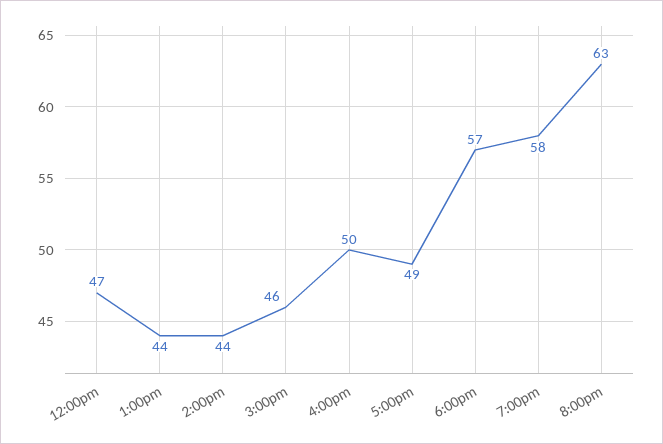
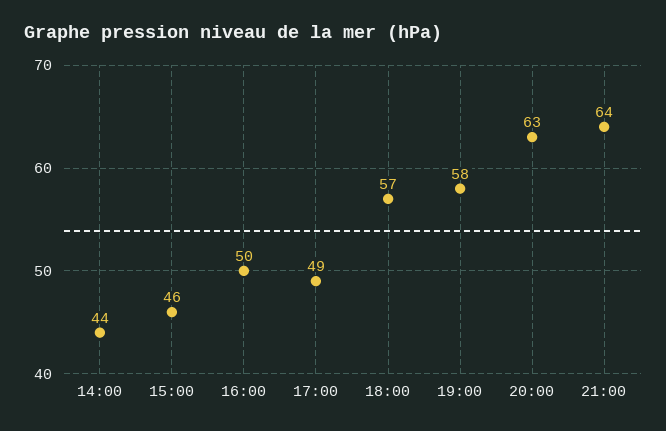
12:00pm: 47 -> none
1:00pm: 44 -> none
21:00: none -> 64

